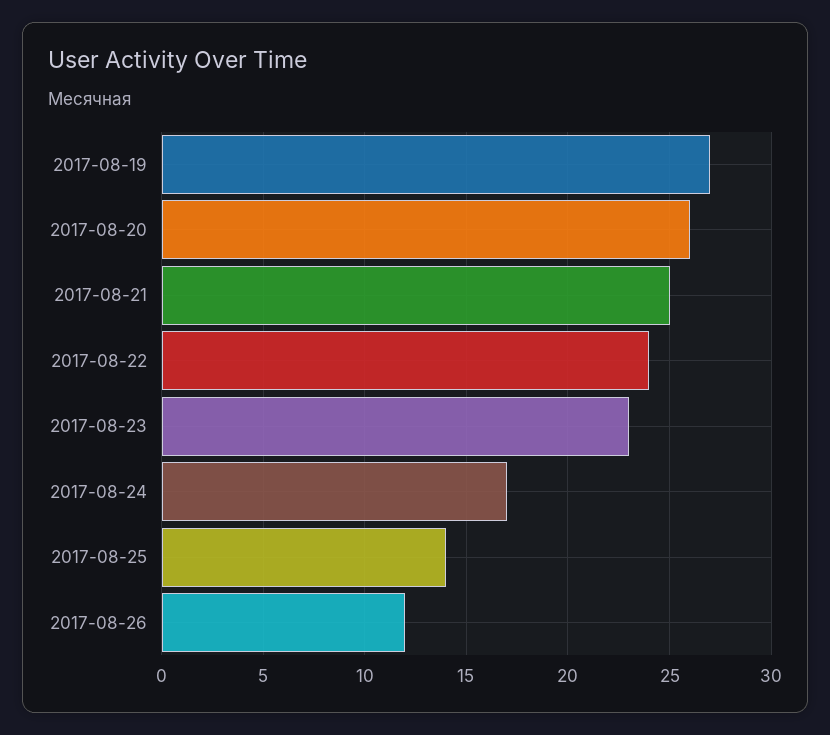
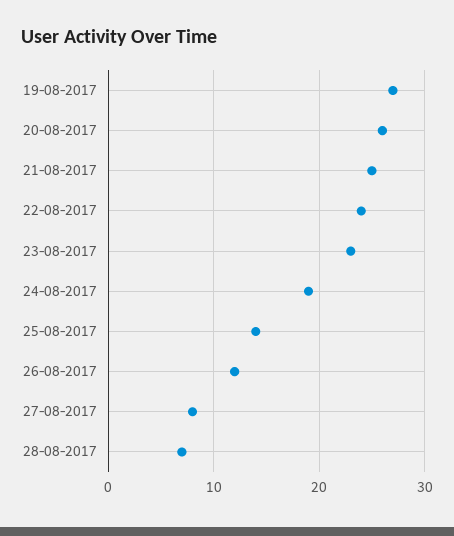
2017-08-24: 17 -> 19
27-08-2017: none -> 8
28-08-2017: none -> 7

